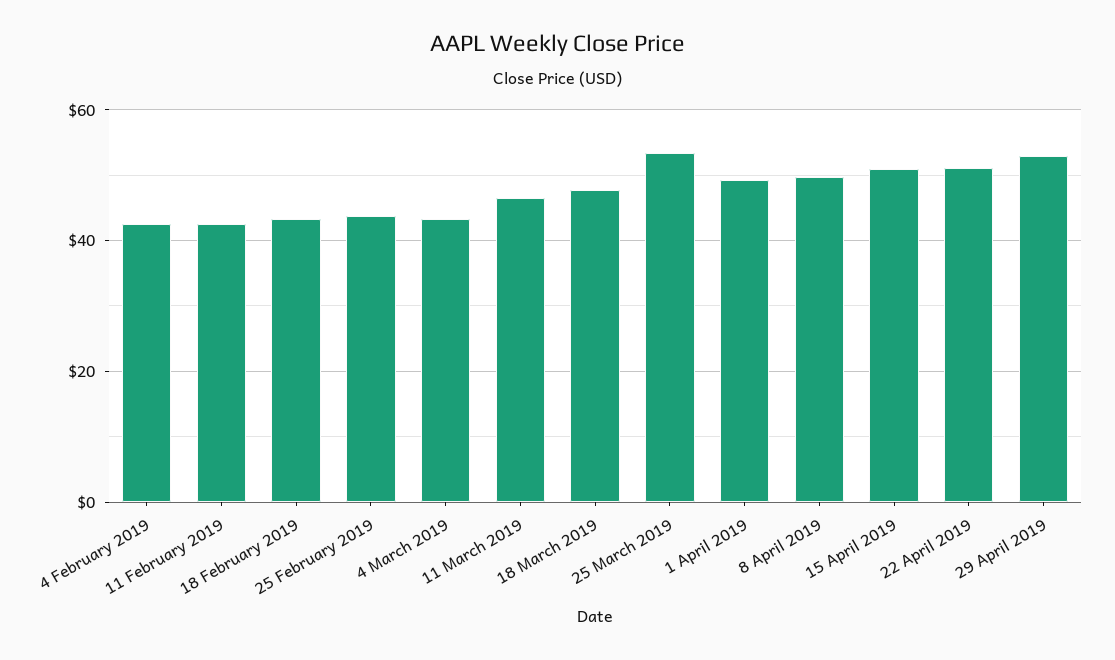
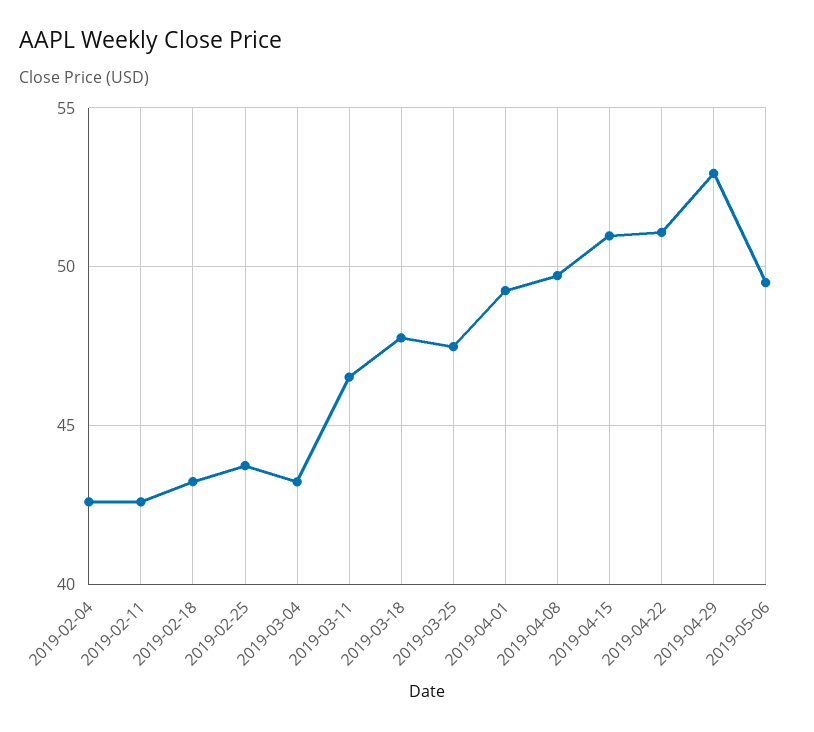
25 March 2019: 54 -> 47.5
2019-05-06: none -> 49.5

